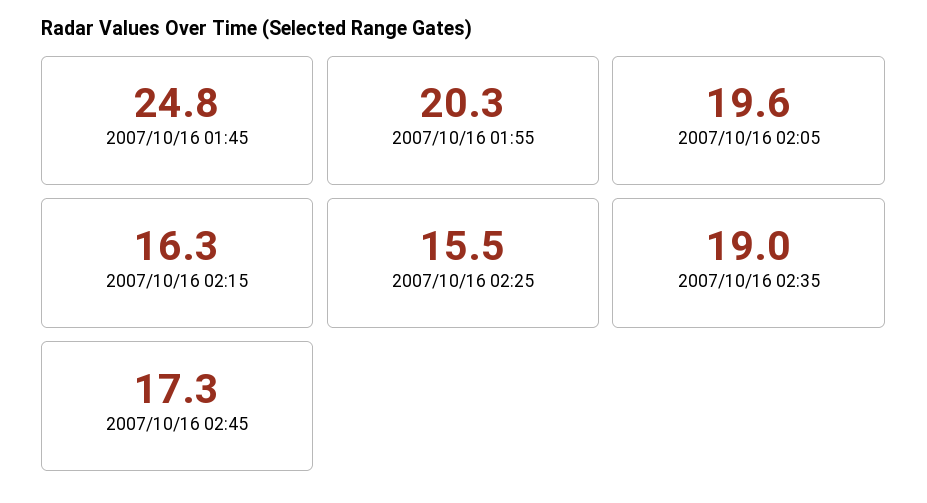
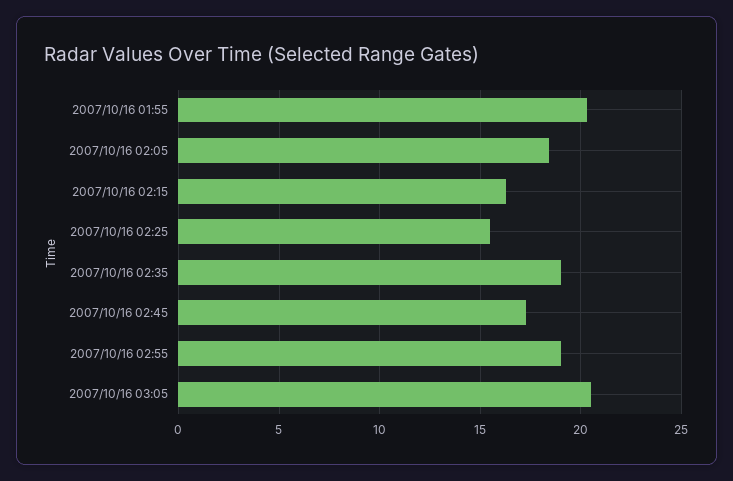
2007/10/16 01:45: 24.8 -> none
2007/10/16 02:05: 19.6 -> 18.5
2007/10/16 02:55: none -> 19
2007/10/16 03:05: none -> 20.5

